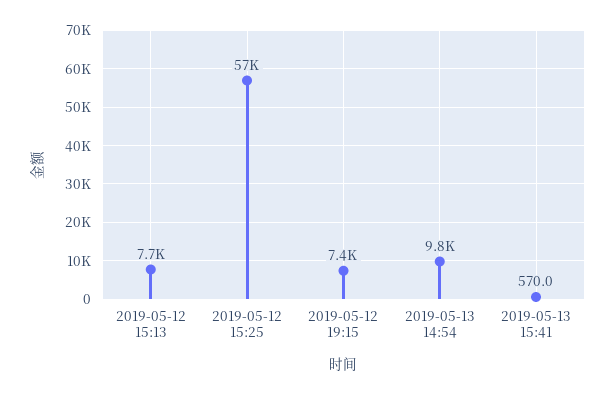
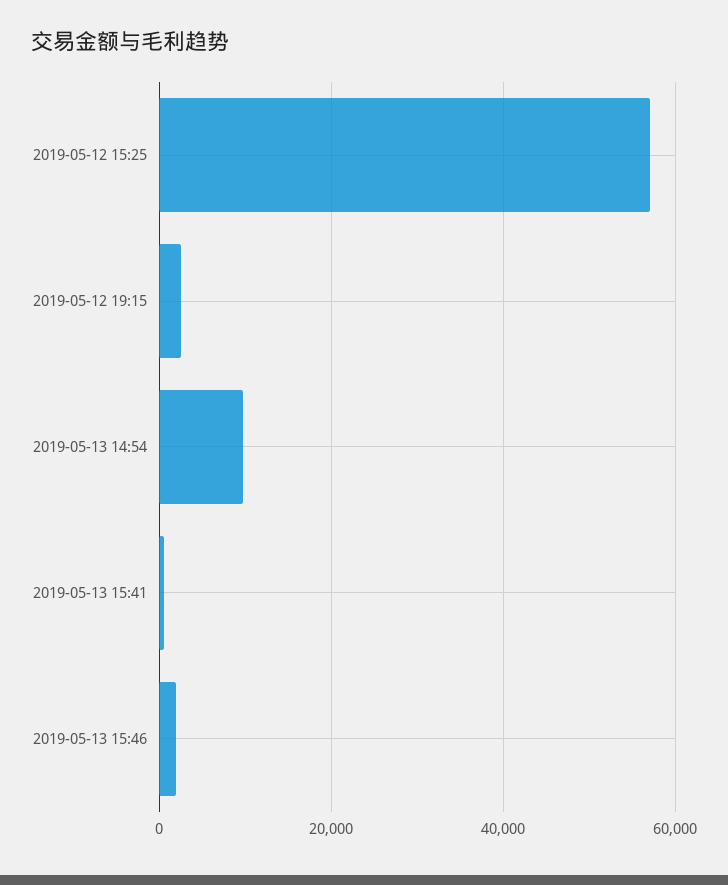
2019-05-12 15:13: 7700 -> none
2019-05-12 19:15: 7400 -> 2000
2019-05-13 15:46: none -> 2000

